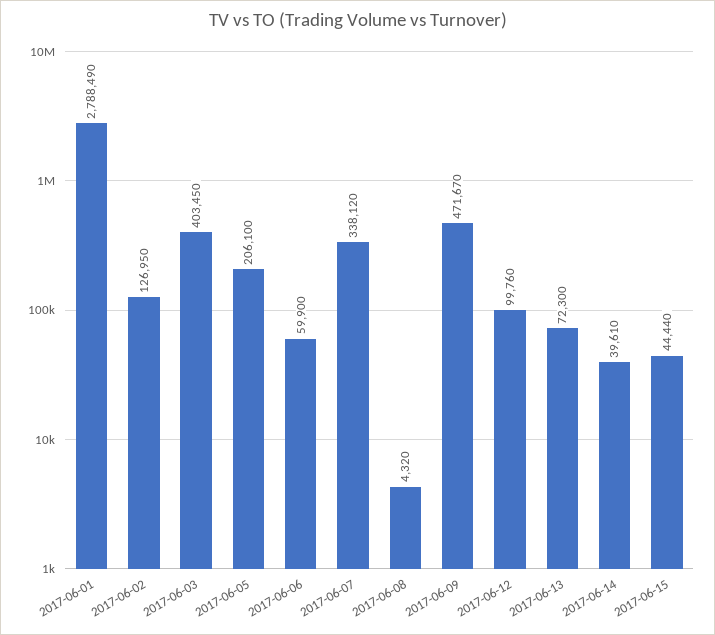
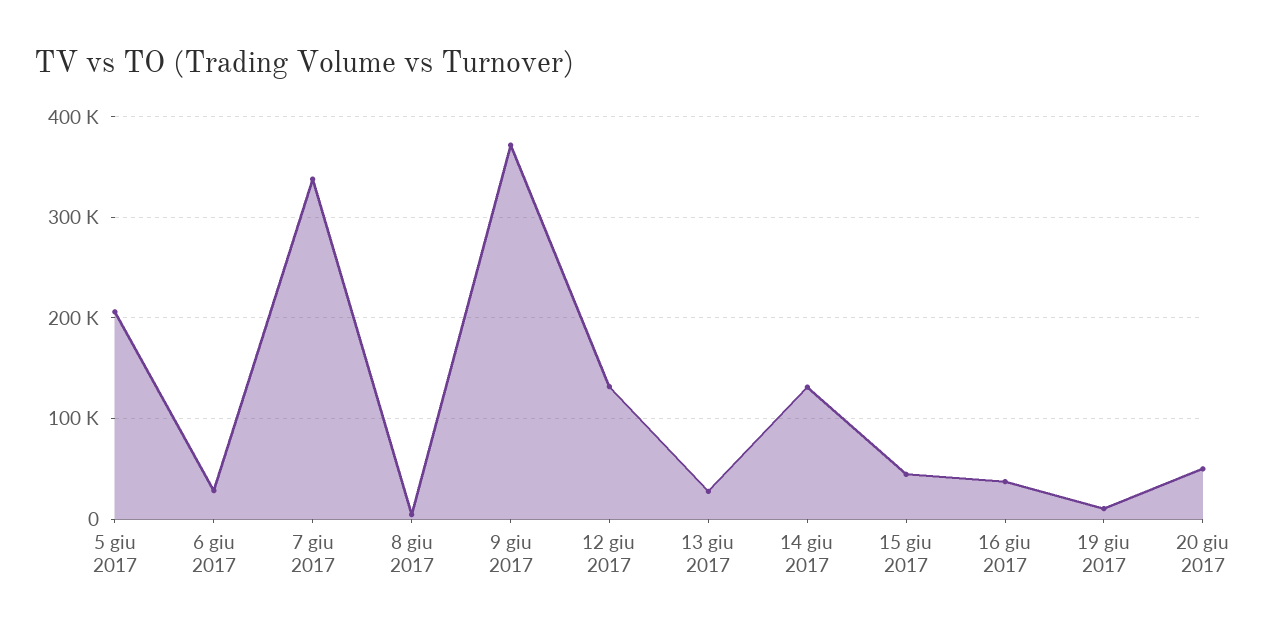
2017-06-01: 2788490 -> none
2017-06-02: 126950 -> none
2017-06-03: 403450 -> none
2017-06-06: 59900 -> 30000
2017-06-09: 471670 -> 370000
2017-06-12: 99760 -> 130000
2017-06-13: 72300 -> 30000
2017-06-14: 39610 -> 130000
16 giu 2017: none -> 40000
19 giu 2017: none -> 10000
20 giu 2017: none -> 50000

